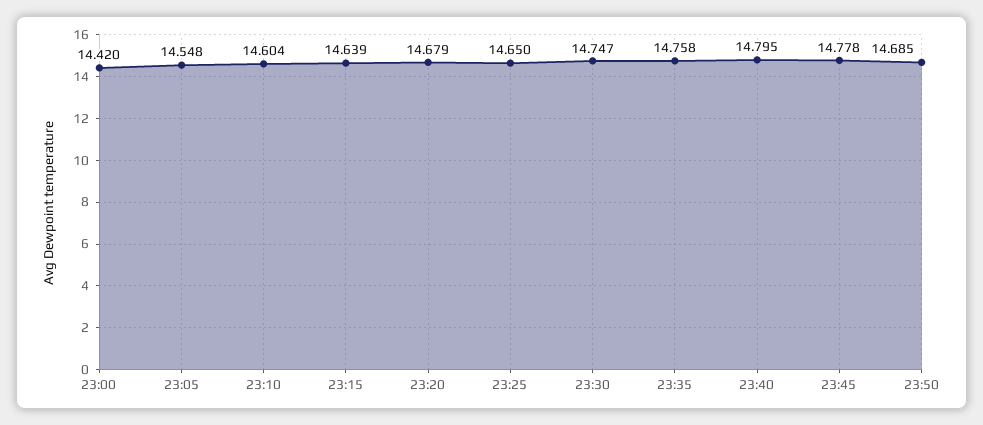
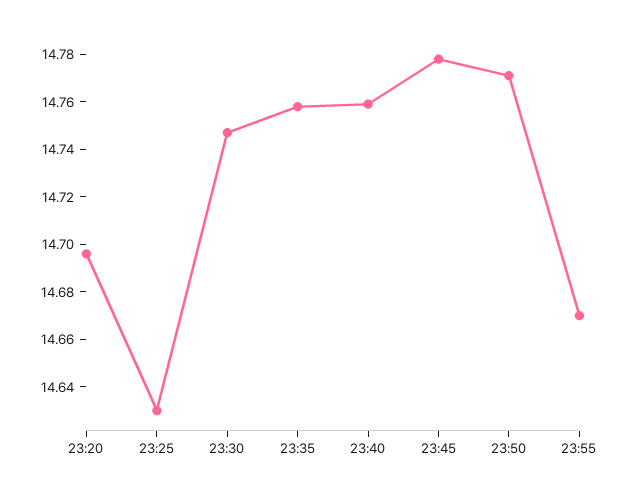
23:00: 14.42 -> none
23:05: 14.548 -> none
23:10: 14.604 -> none
23:15: 14.639 -> none
23:20: 14.679 -> 14.695
23:25: 14.65 -> 14.63
23:40: 14.795 -> 14.76
23:50: 14.685 -> 14.77
23:55: none -> 14.67

